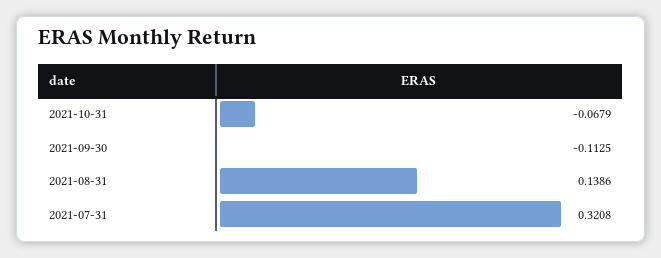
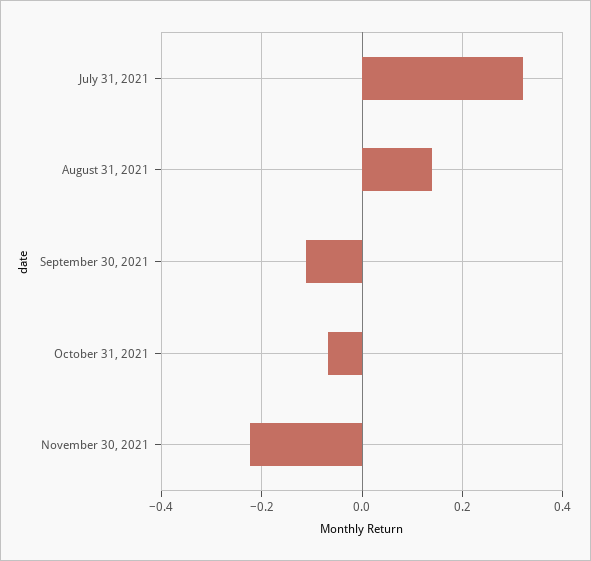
November 30, 2021: none -> -0.22

